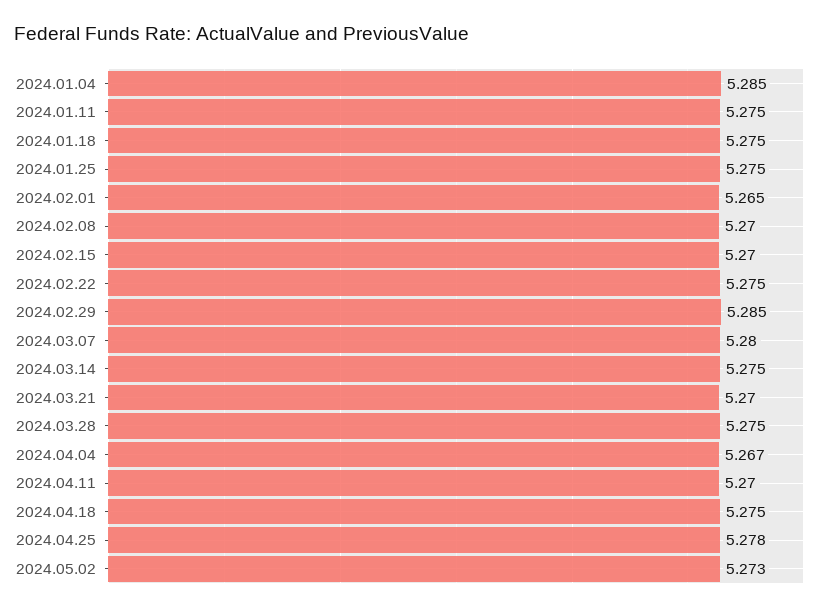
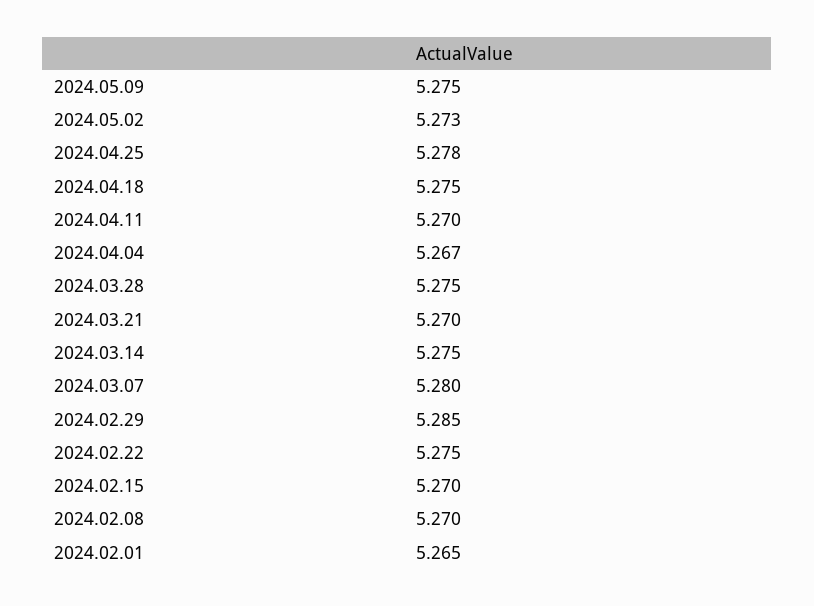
2024.01.04: 5.285 -> none
2024.01.11: 5.275 -> none
2024.01.18: 5.275 -> none
2024.01.25: 5.275 -> none
2024.05.09: none -> 5.275

